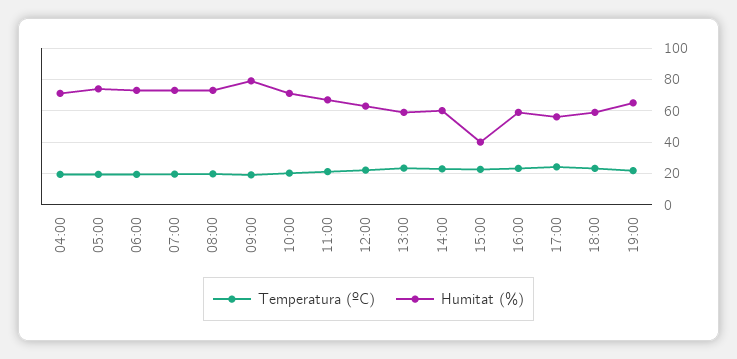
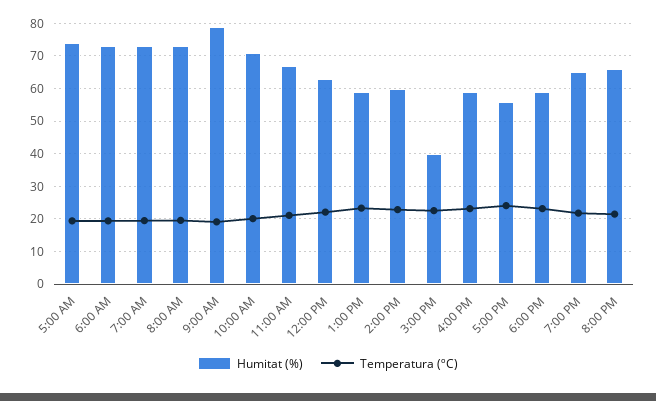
Temperatura (ºC), 04:00: 20 -> none
Humitat (%), 04:00: 70 -> none
Humitat (%), 8:00 PM: none -> 66
Temperatura (ºC), 8:00 PM: none -> 22

